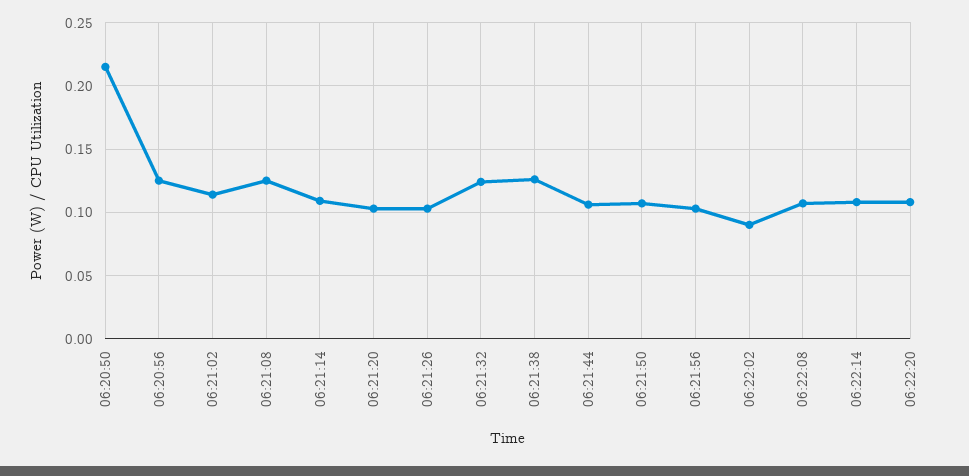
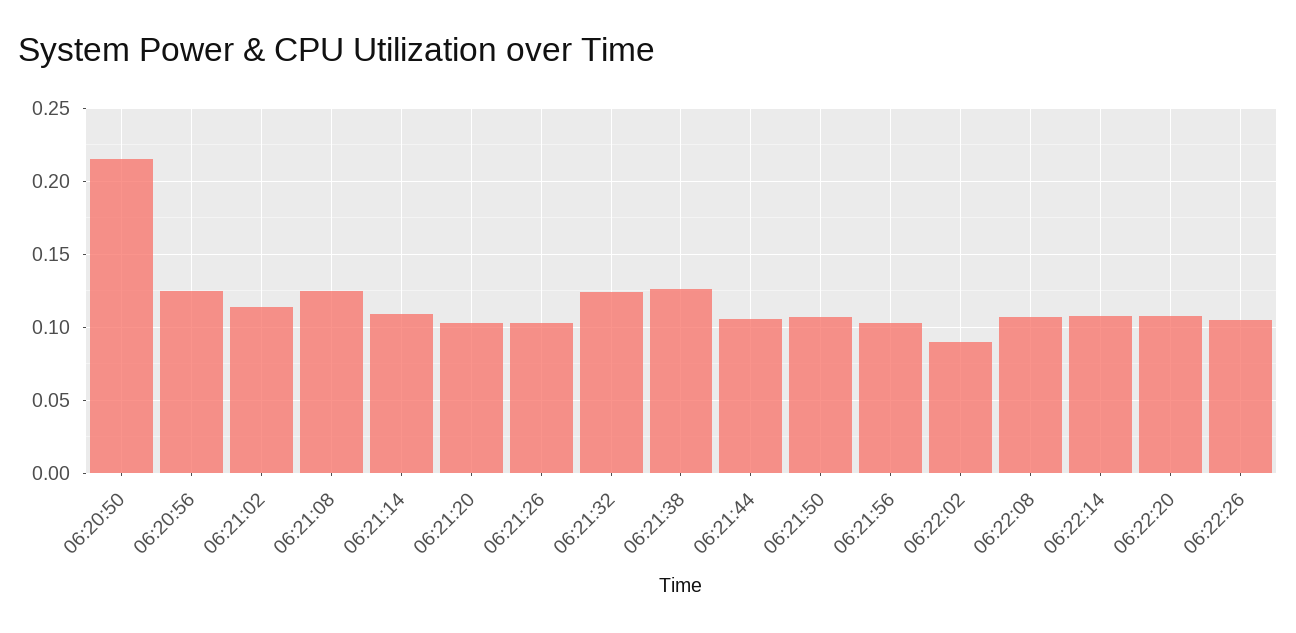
06:22:26: none -> 0.105

